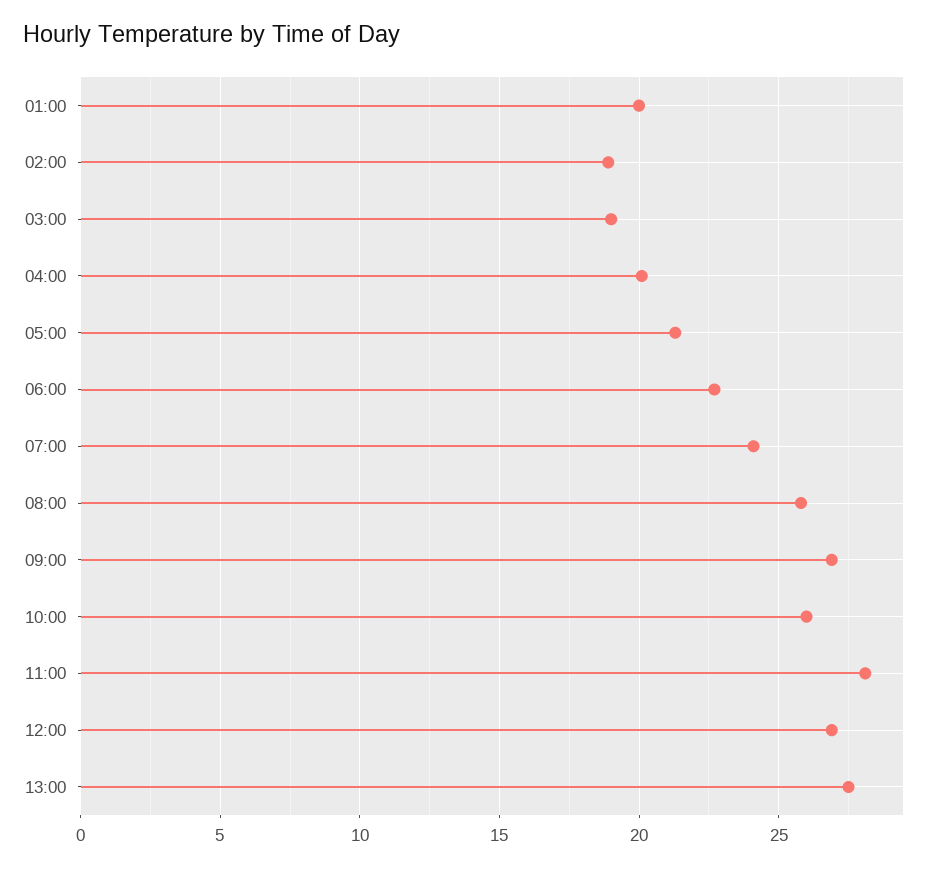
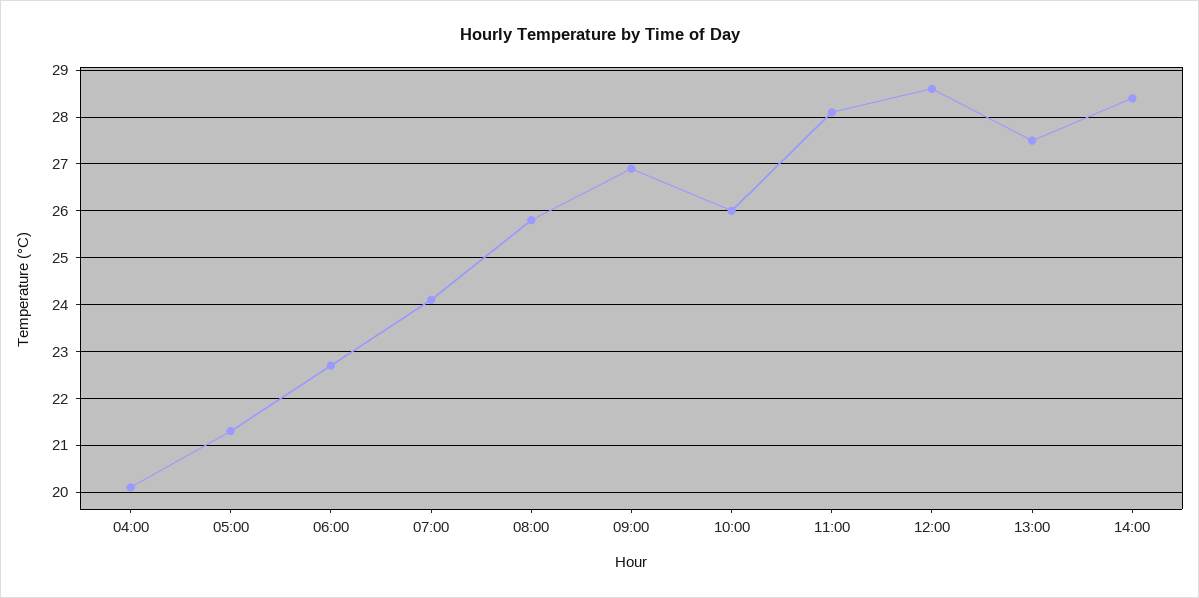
01:00: 20 -> none
02:00: 19 -> none
03:00: 19 -> none
12:00: 27 -> 28.5
14:00: none -> 28.5

